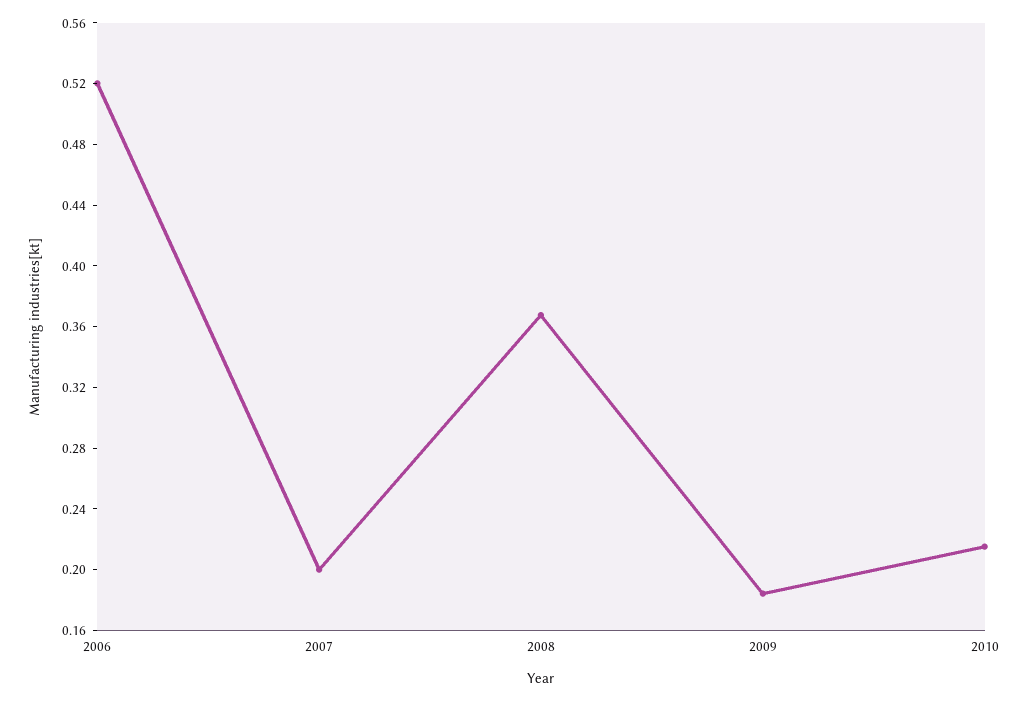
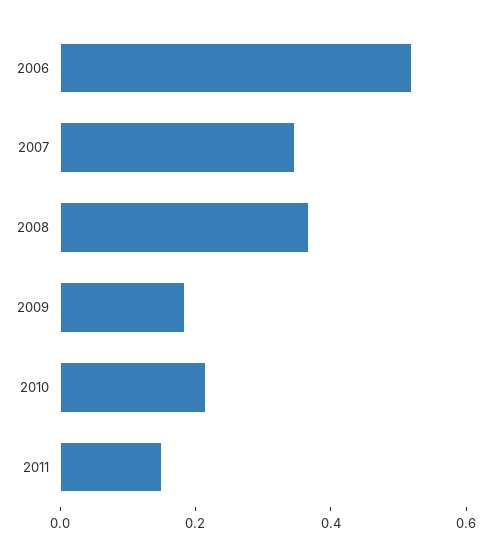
2007: 0.2 -> 0.35
2011: none -> 0.15

